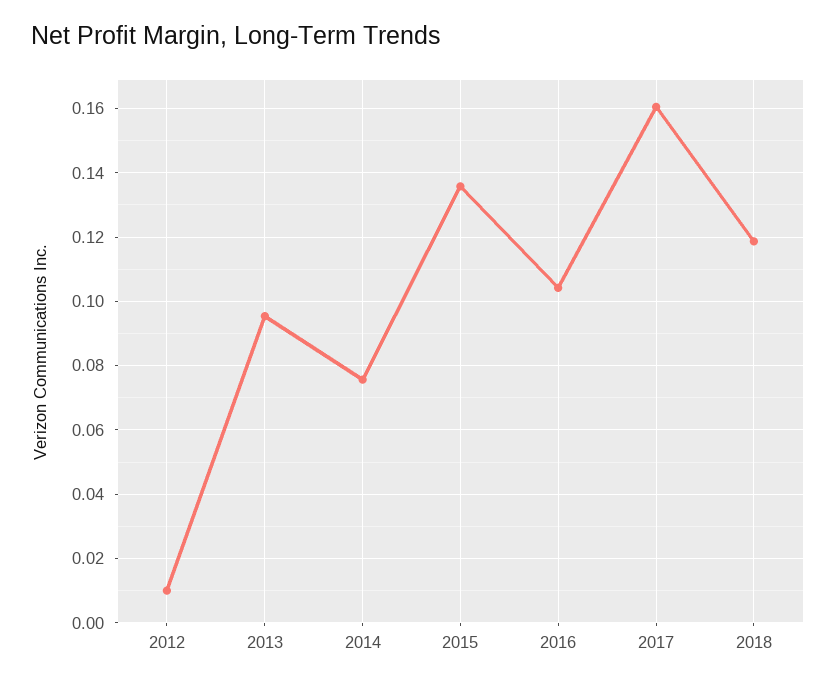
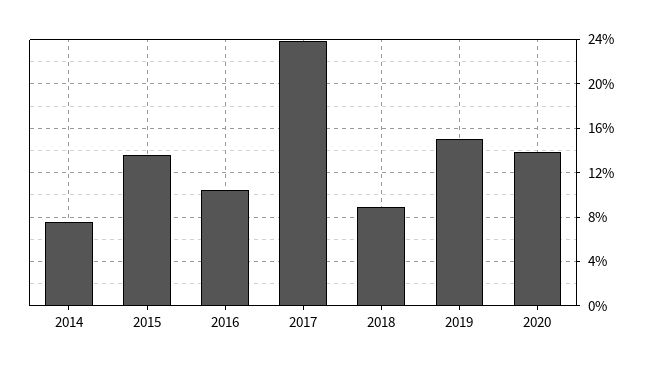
2012: 0.01 -> none
2013: 0.096 -> none
2017: 0.16 -> 0.24
2018: 0.118 -> 0.09
2019: none -> 0.15
2020: none -> 0.14

